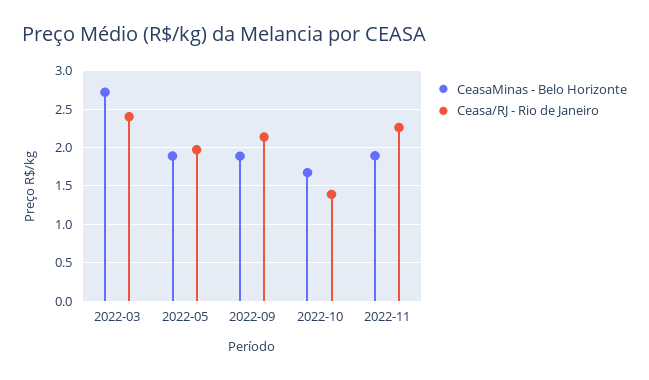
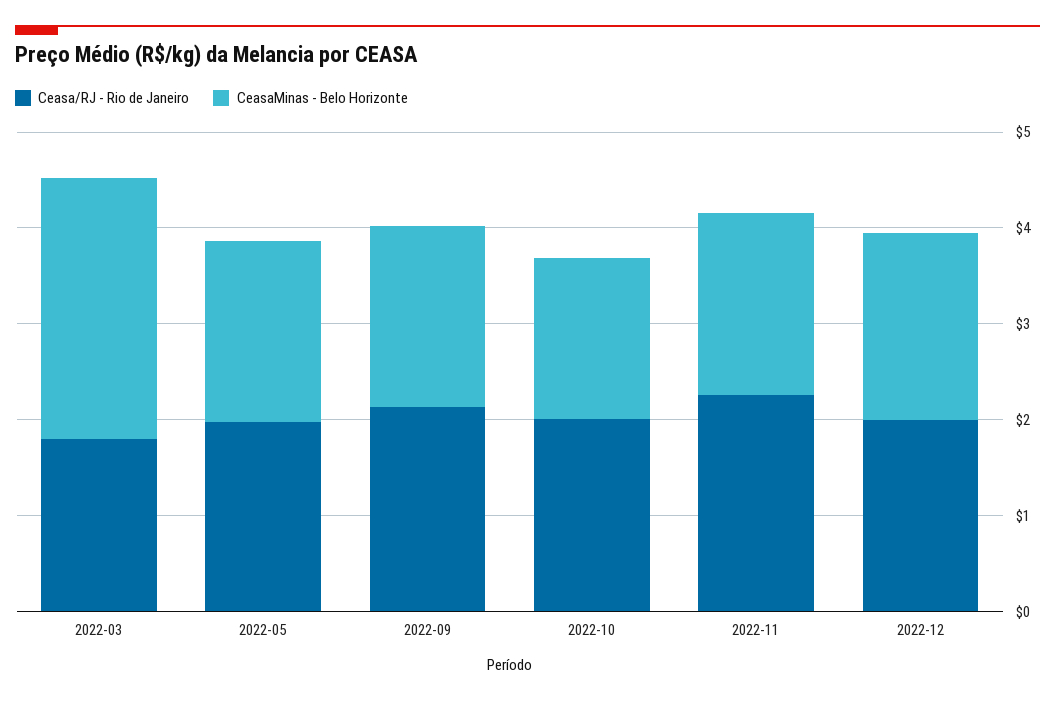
Ceasa/RJ - Rio de Janeiro, 2022-03: 2.4 -> 1.8
Ceasa/RJ - Rio de Janeiro, 2022-10: 1.4 -> 2
Ceasa/RJ - Rio de Janeiro, 2022-12: none -> 2
CeasaMinas - Belo Horizonte, 2022-12: none -> 2

